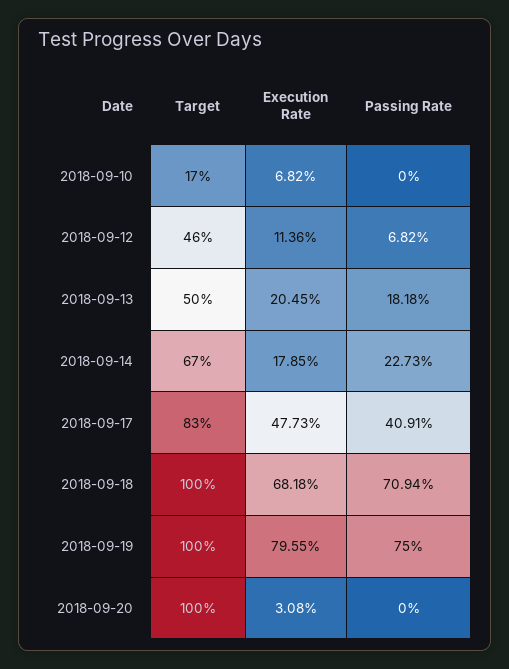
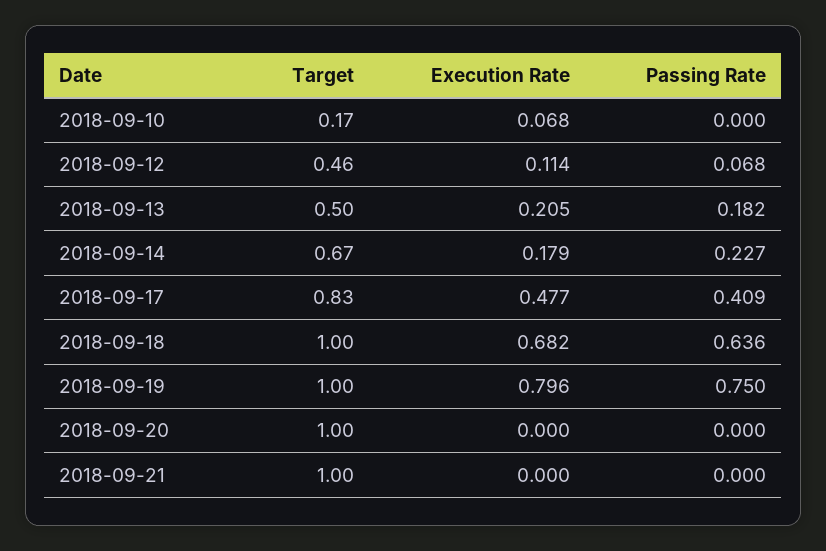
Passing Rate, 2018-09-18: 0.7094 -> 0.636
Execution Rate, 2018-09-20: 0.0308 -> 0
Target, 2018-09-21: none -> 1
Execution Rate, 2018-09-21: none -> 0
Passing Rate, 2018-09-21: none -> 0

